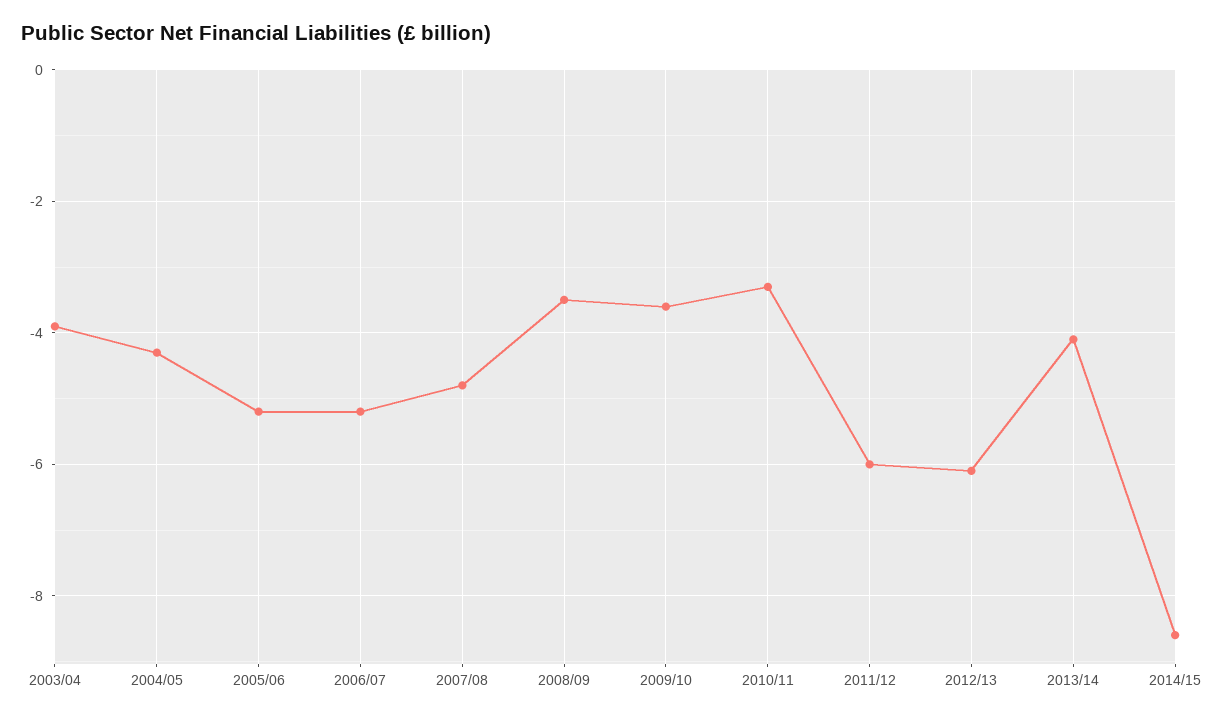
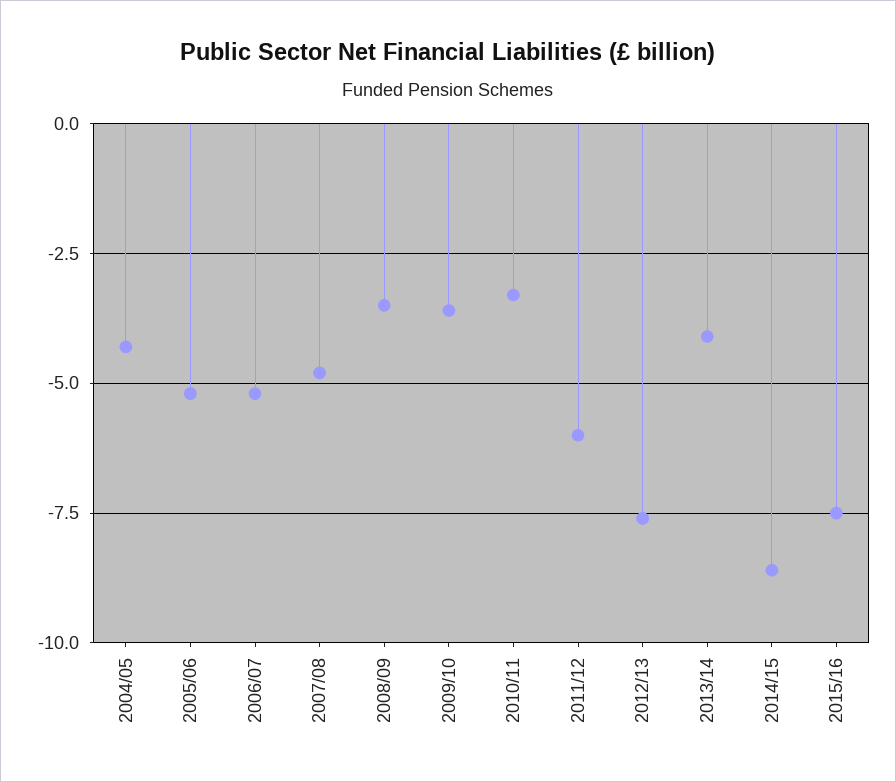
2003/04: -4 -> none
2012/13: -6 -> -7.5
2015/16: none -> -7.5

